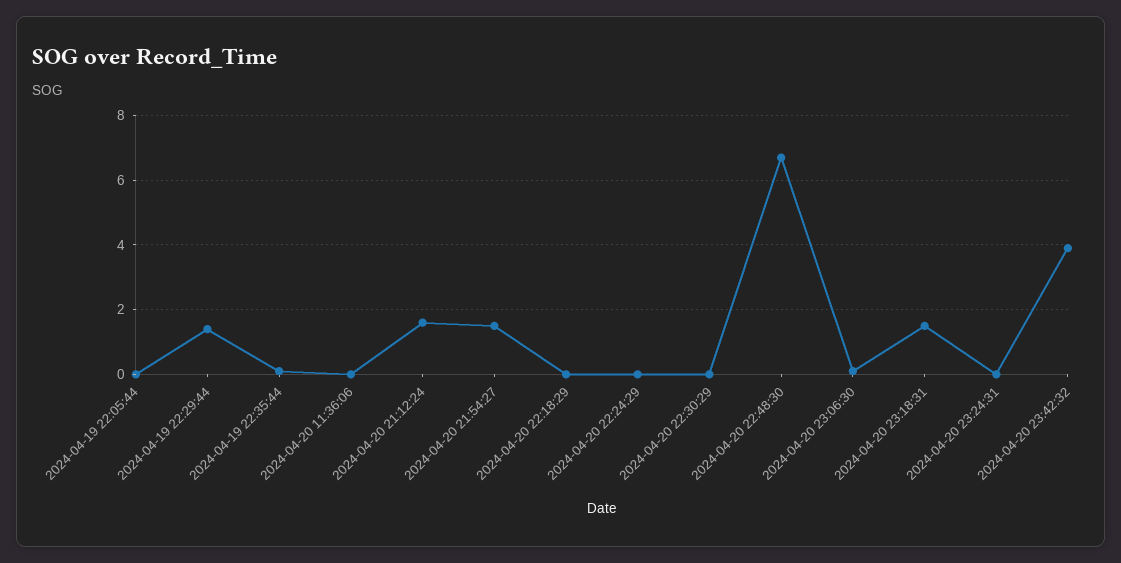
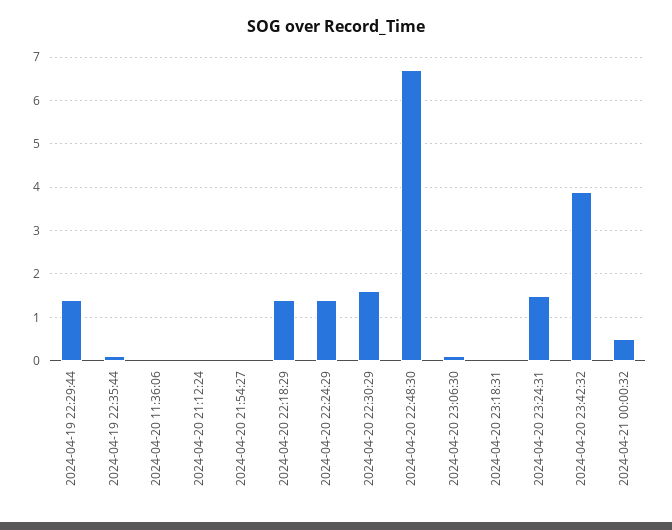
2024-04-19 22:05:44: 0 -> none
2024-04-20 21:12:24: 1.5 -> 0
2024-04-20 21:54:27: 1.5 -> 0
2024-04-20 22:18:29: 0 -> 1.5
2024-04-20 22:24:29: 0 -> 1.5
2024-04-20 22:30:29: 0 -> 1.5
2024-04-20 23:18:31: 1.5 -> 0
2024-04-20 23:24:31: 0 -> 1.5
2024-04-21 00:00:32: none -> 0.5

